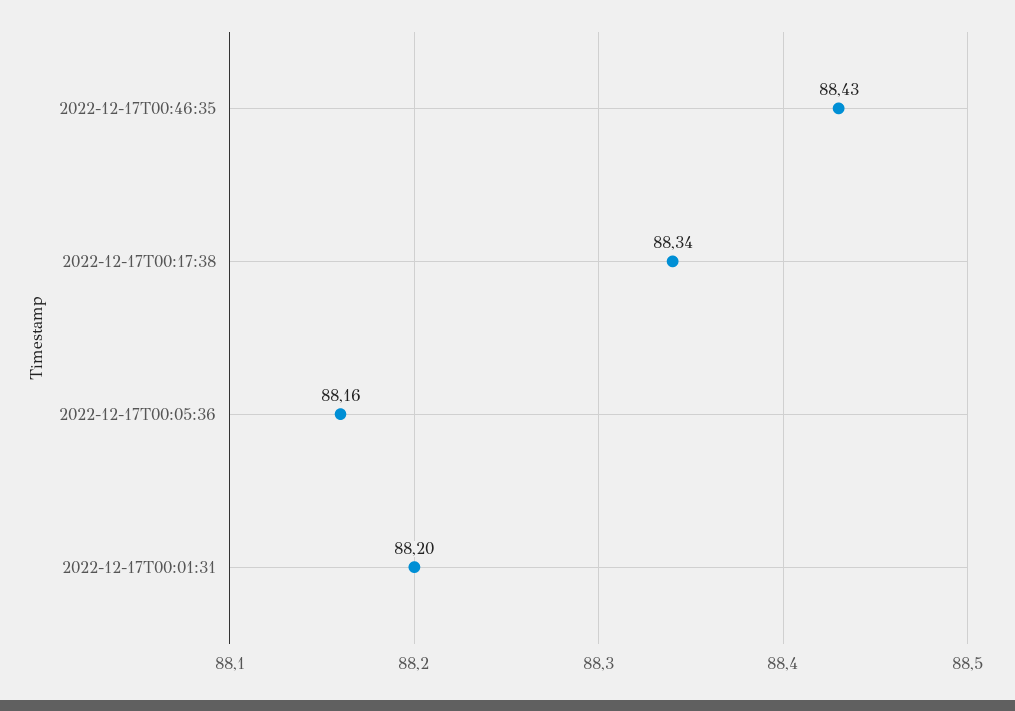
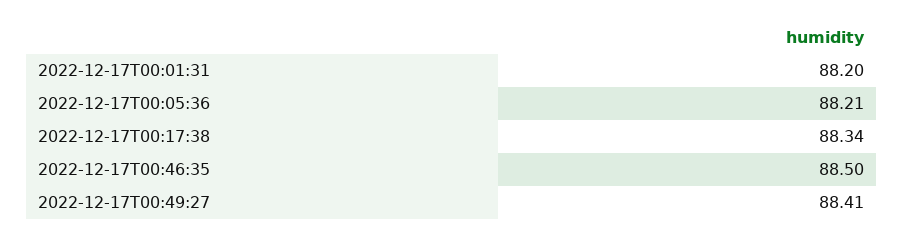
2022-12-17T00:46:35: 88.43 -> 88.5
2022-12-17T00:05:36: 88.16 -> 88.21
2022-12-17T00:49:27: none -> 88.41

